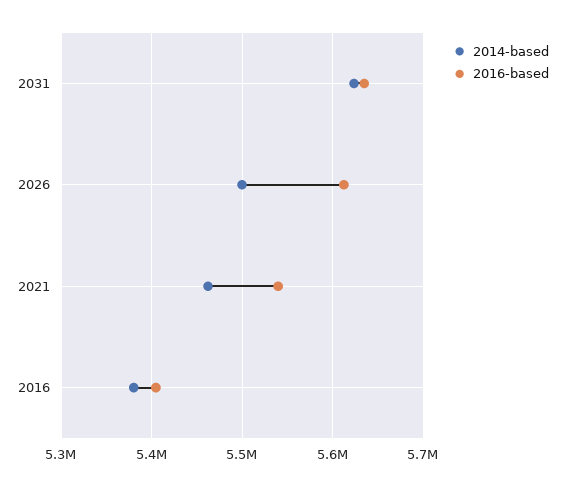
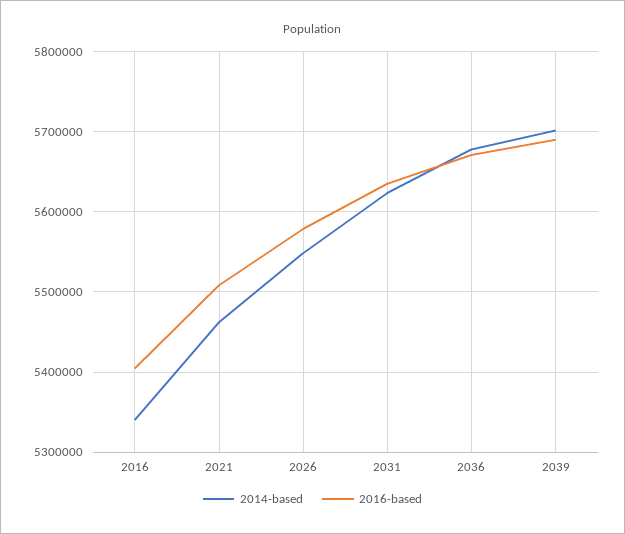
2014-based, 2026: 5500000 -> 5550000
2016-based, 2026: 5610000 -> 5580000
2016-based, 2021: 5540000 -> 5510000
2014-based, 2016: 5380000 -> 5340000
2014-based, 2036: none -> 5680000
2016-based, 2036: none -> 5670000
2014-based, 2039: none -> 5700000
2016-based, 2039: none -> 5690000

